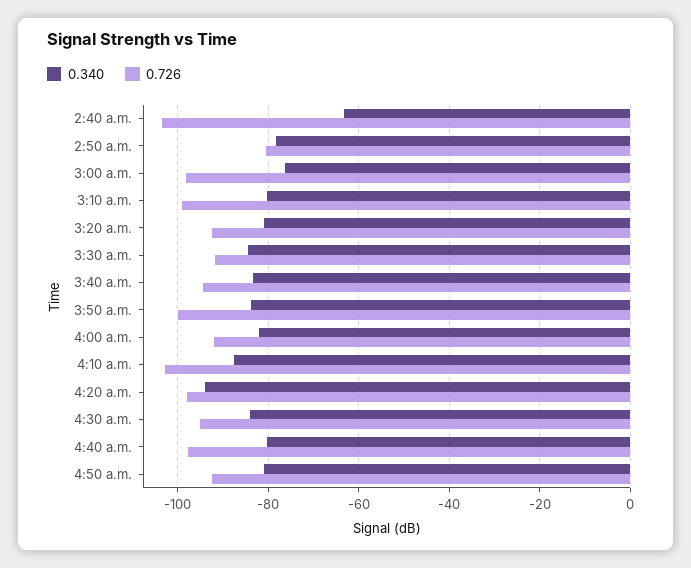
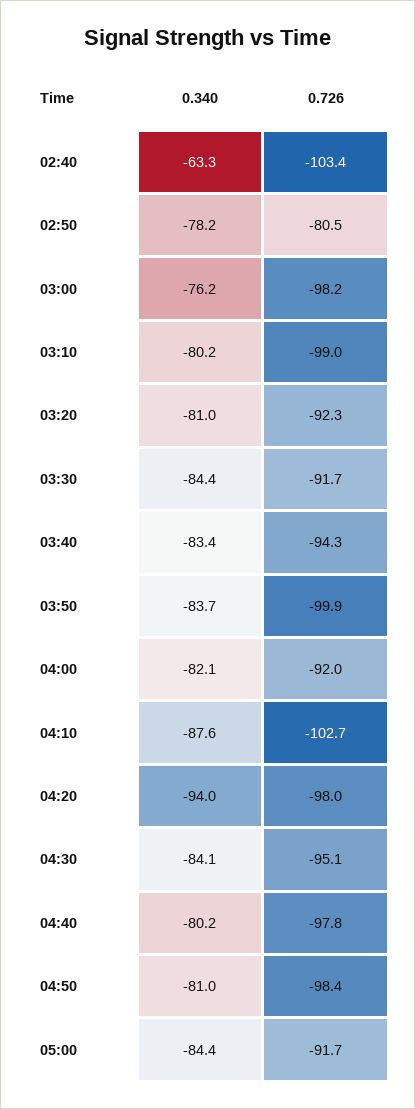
0.726, 4:50 a.m.: -92 -> -98.4
0.340, 05:00: none -> -84.4
0.726, 05:00: none -> -91.7

